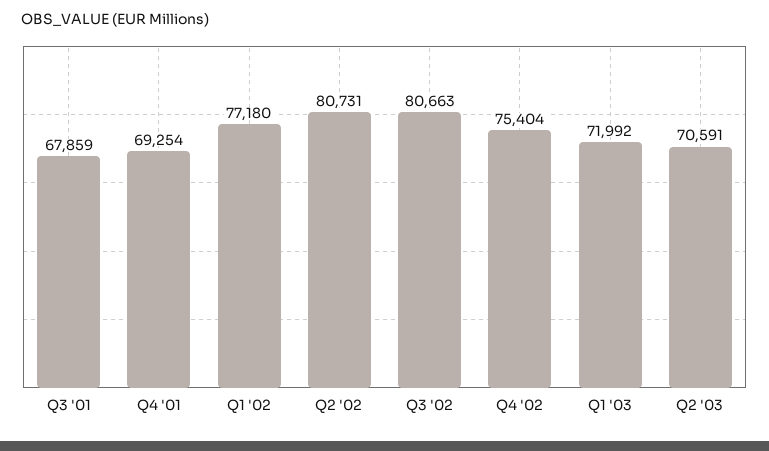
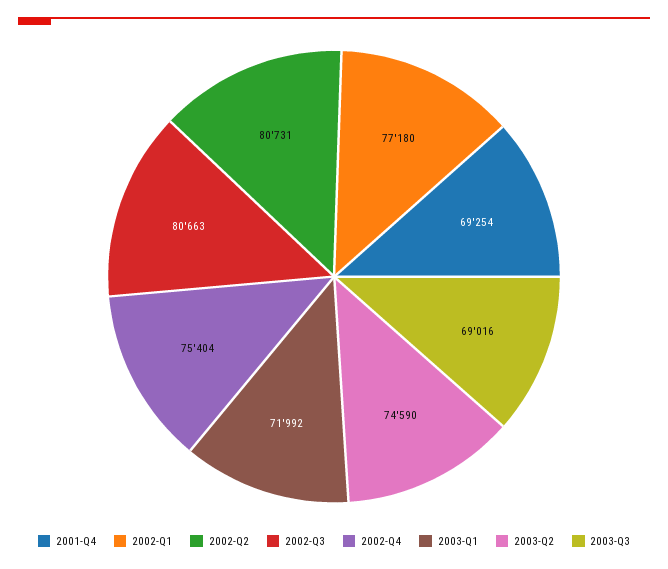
Q3 '01: 67859 -> none
Q2 '03: 70591 -> 74590
2003-Q3: none -> 69016

